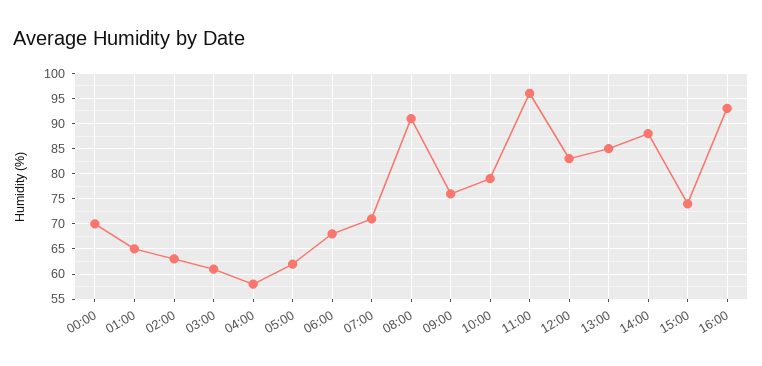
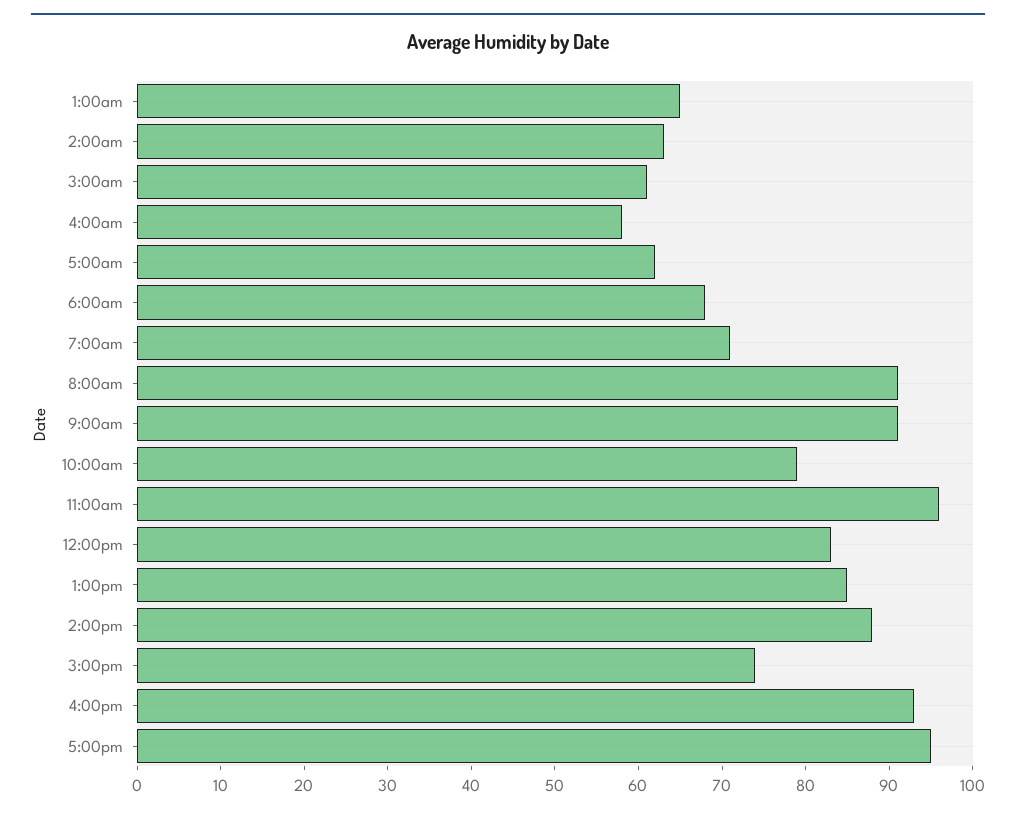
00:00: 70 -> none
09:00: 75 -> 91
5:00pm: none -> 95

